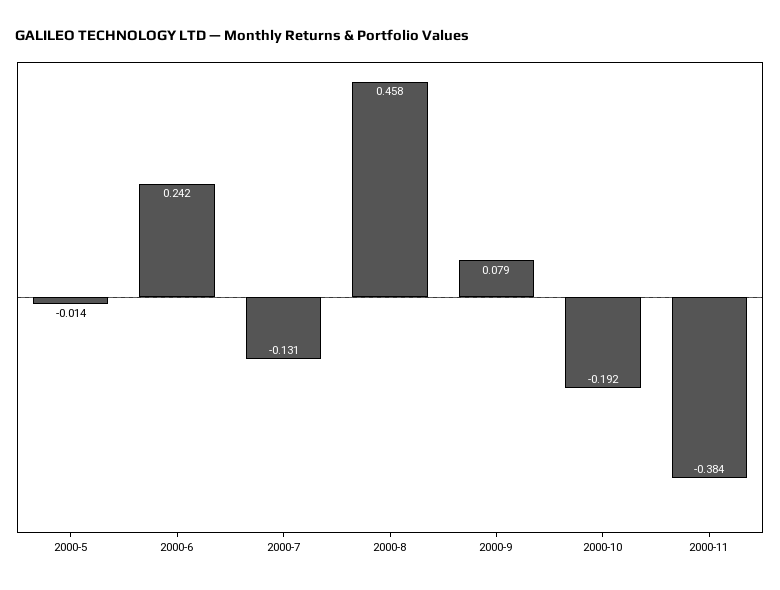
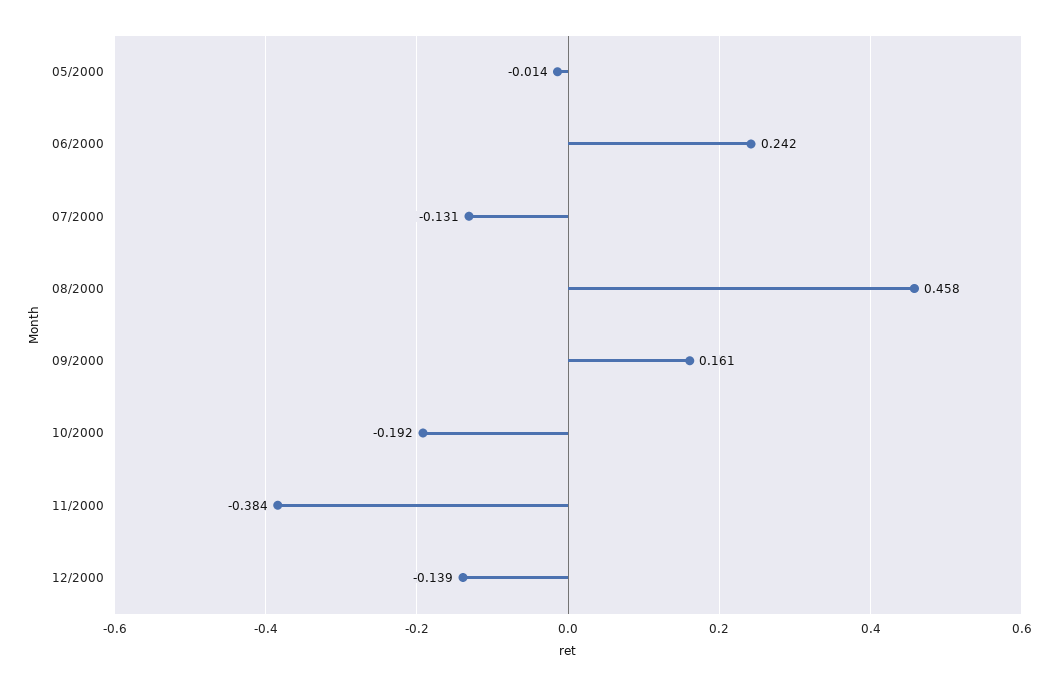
2000-9: 0.079 -> 0.161
12/2000: none -> -0.139

